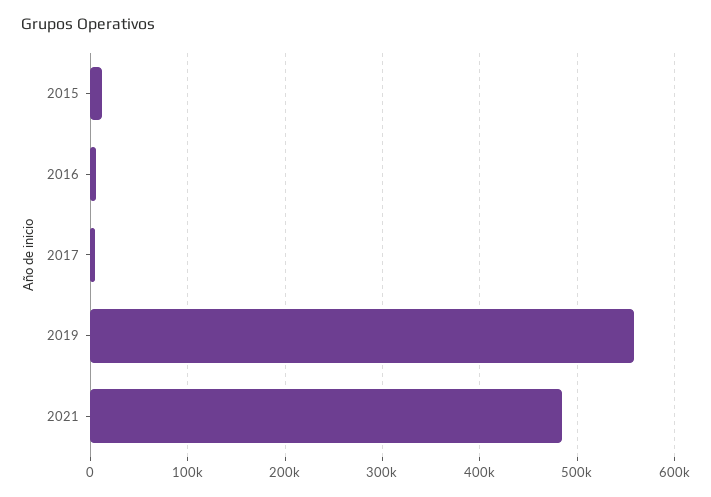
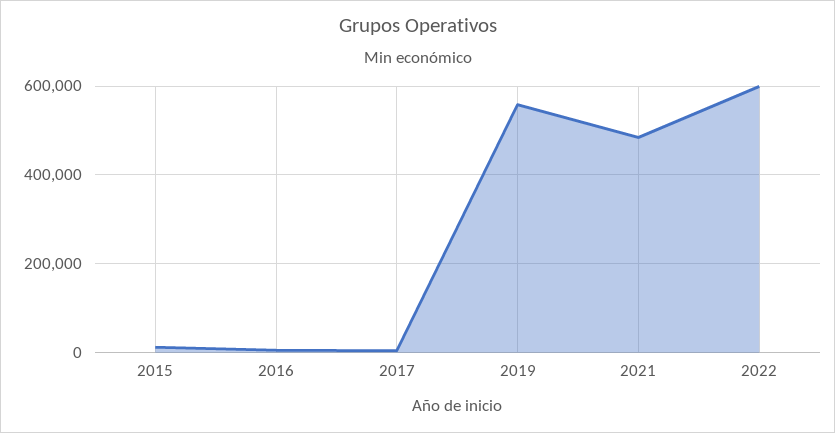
2022: none -> 600000

